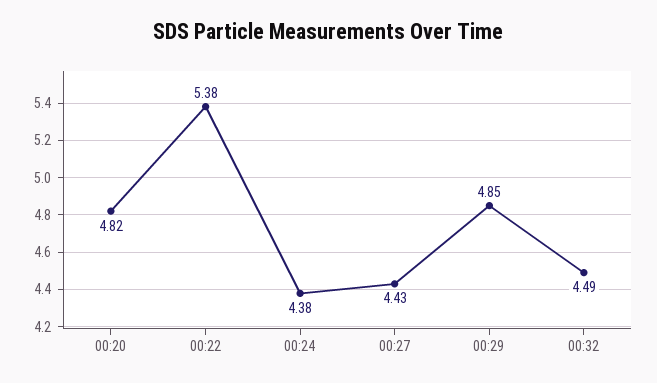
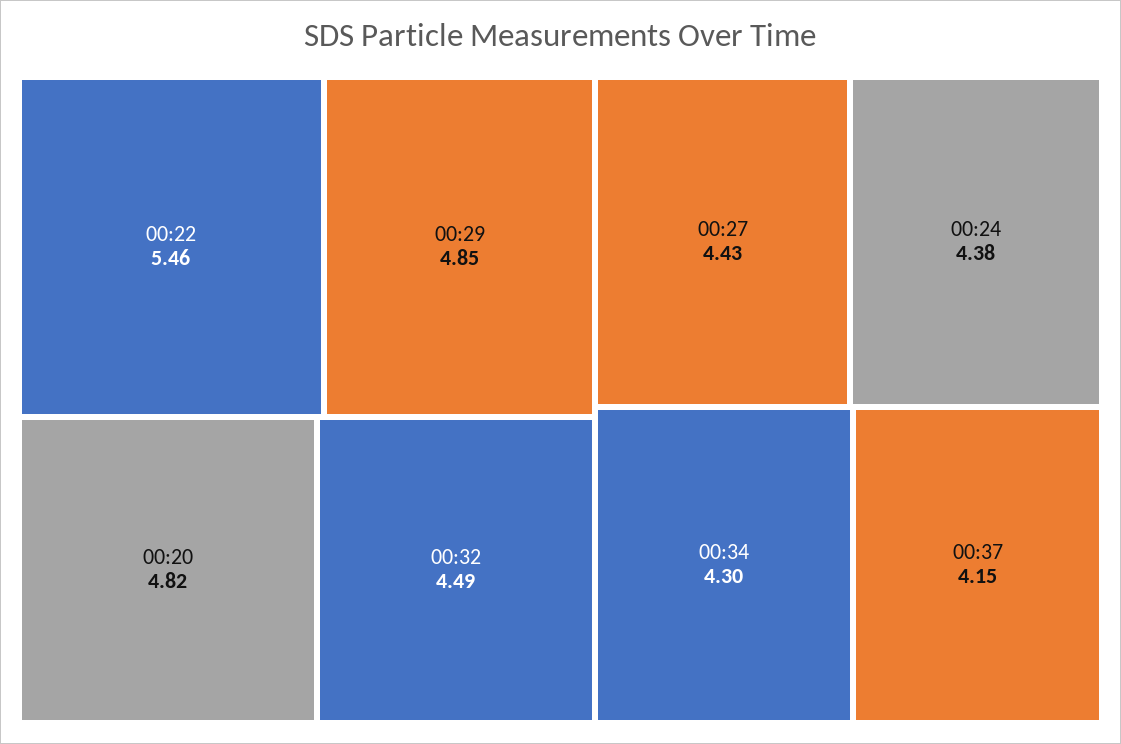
00:22: 5.38 -> 5.46
00:34: none -> 4.3
00:37: none -> 4.15

